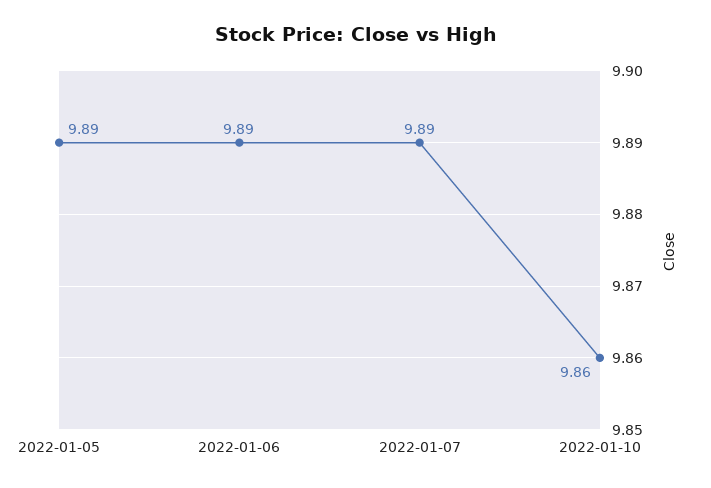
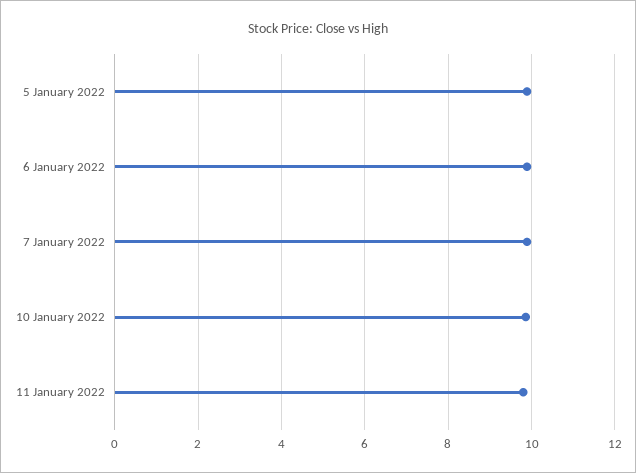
11 January 2022: none -> 9.8

